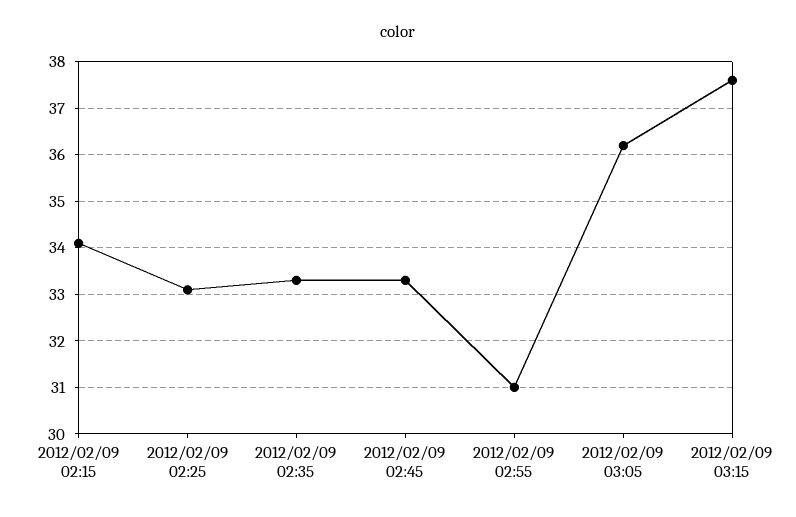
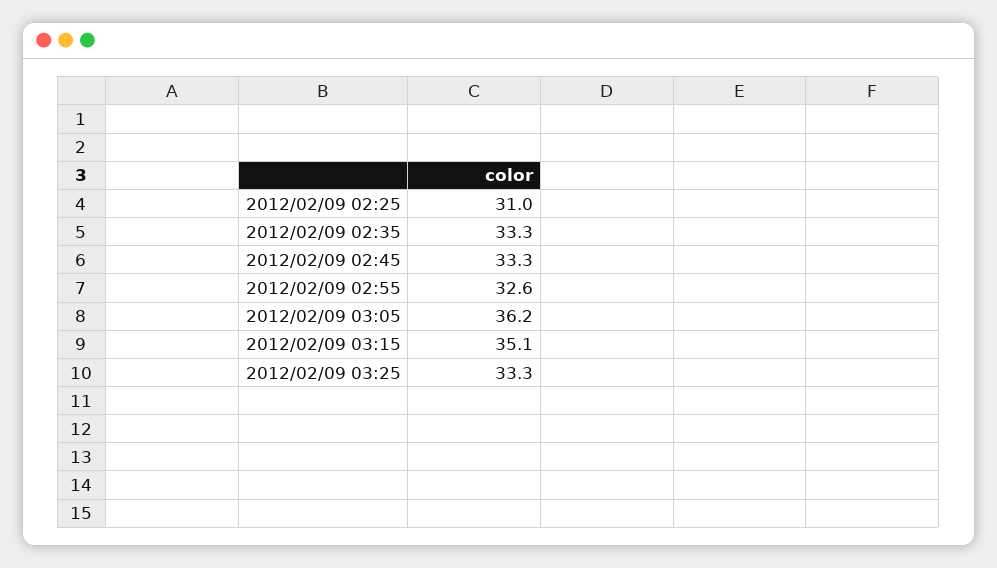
2012/02/09 02:15: 34 -> none
2012/02/09 02:25: 33 -> 31
2012/02/09 02:55: 31 -> 32.6
2012/02/09 03:15: 37.5 -> 35.1
2012/02/09 03:25: none -> 33.3

